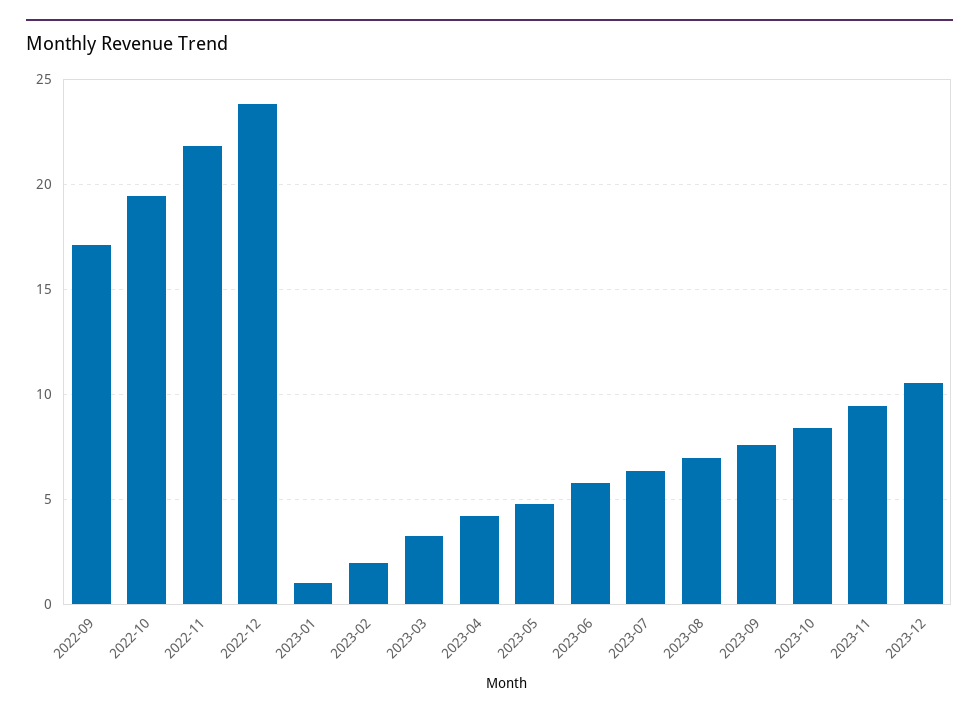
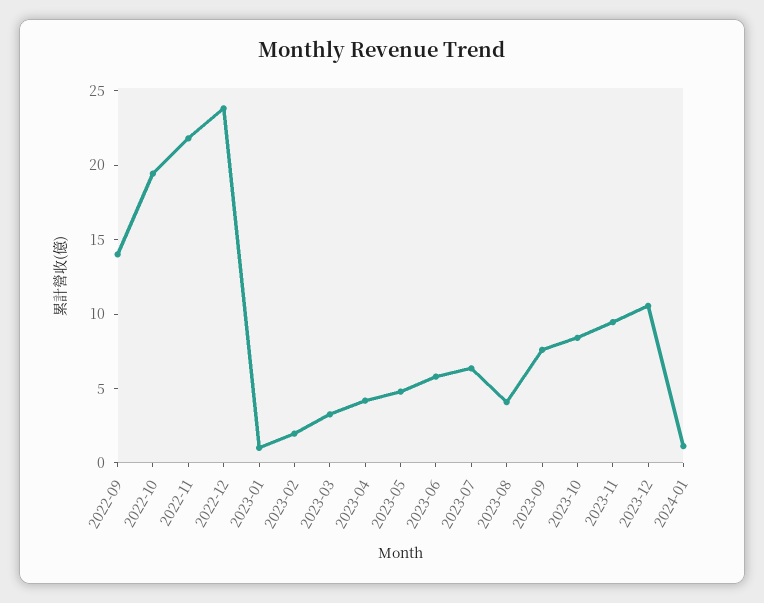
2022-09: 17 -> 14
2023-08: 7 -> 4
2024-01: none -> 1

